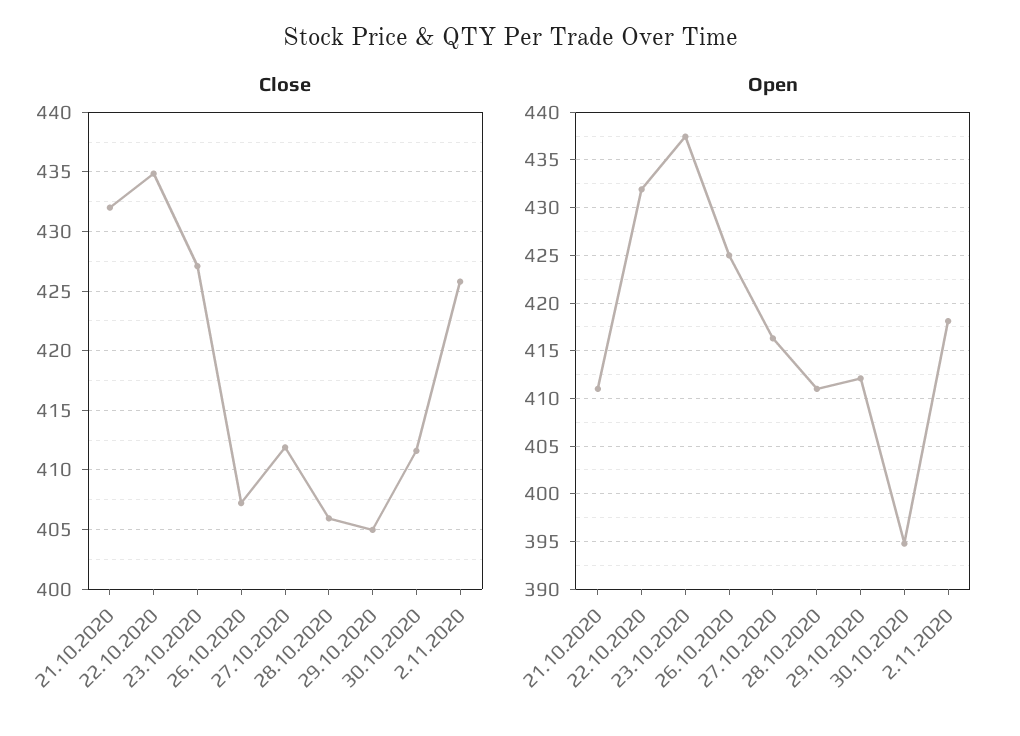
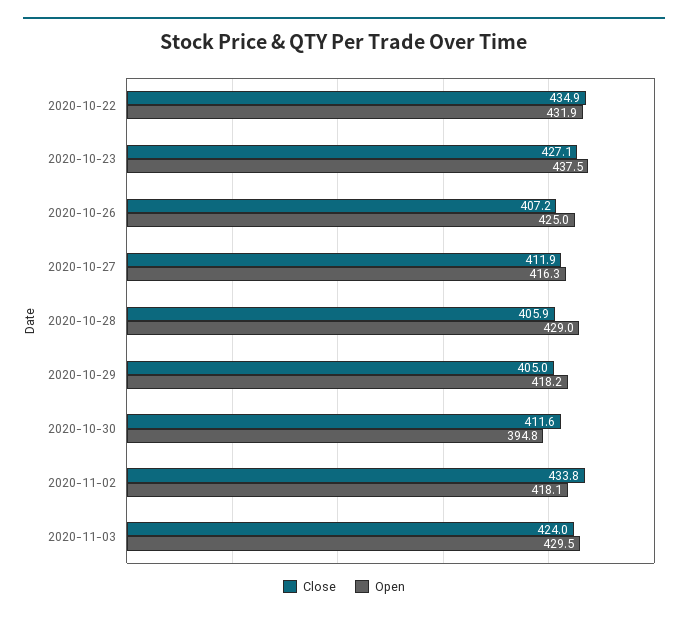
Close, 21.10.2020: 432 -> none
Close, 2.11.2020: 426 -> 433.8
Open, 21.10.2020: 411 -> none
Open, 28.10.2020: 411 -> 429
Open, 29.10.2020: 412 -> 418.2
Close, 2020-11-03: none -> 424
Open, 2020-11-03: none -> 429.5

